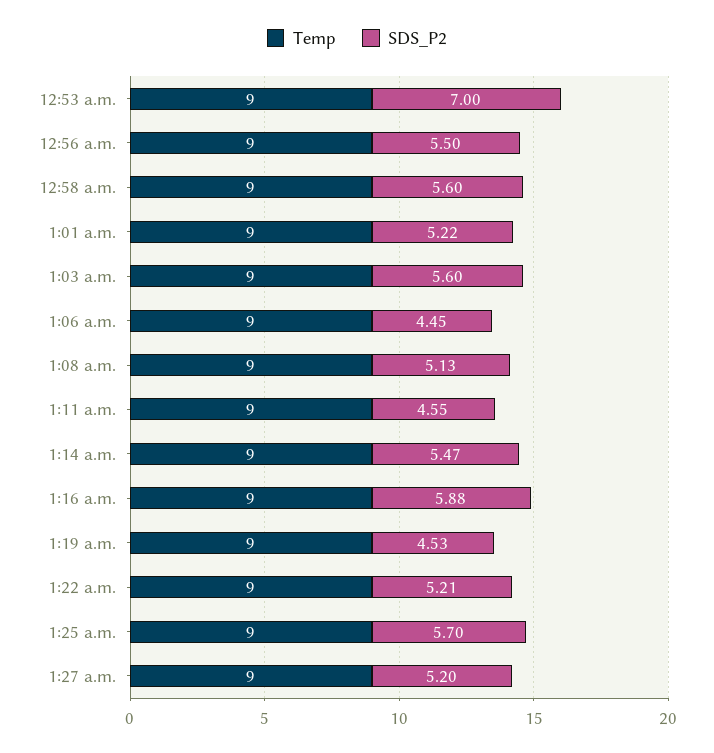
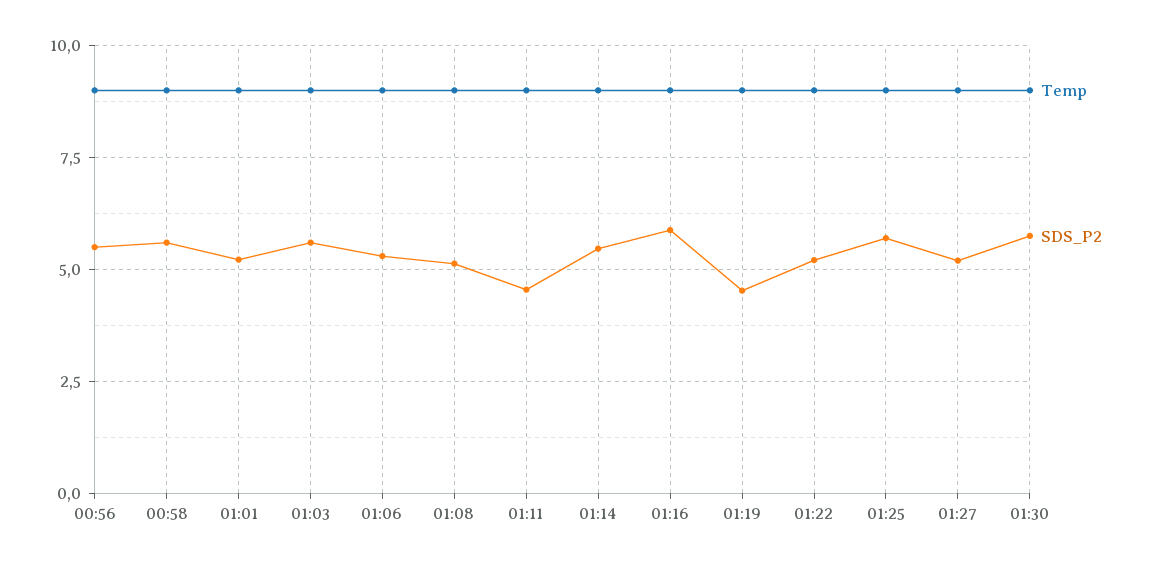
Temp, 12:53 a.m.: 9 -> none
SDS_P2, 12:53 a.m.: 7 -> none
SDS_P2, 1:06 a.m.: 4.45 -> 5.25
Temp, 01:30: none -> 9
SDS_P2, 01:30: none -> 5.75

